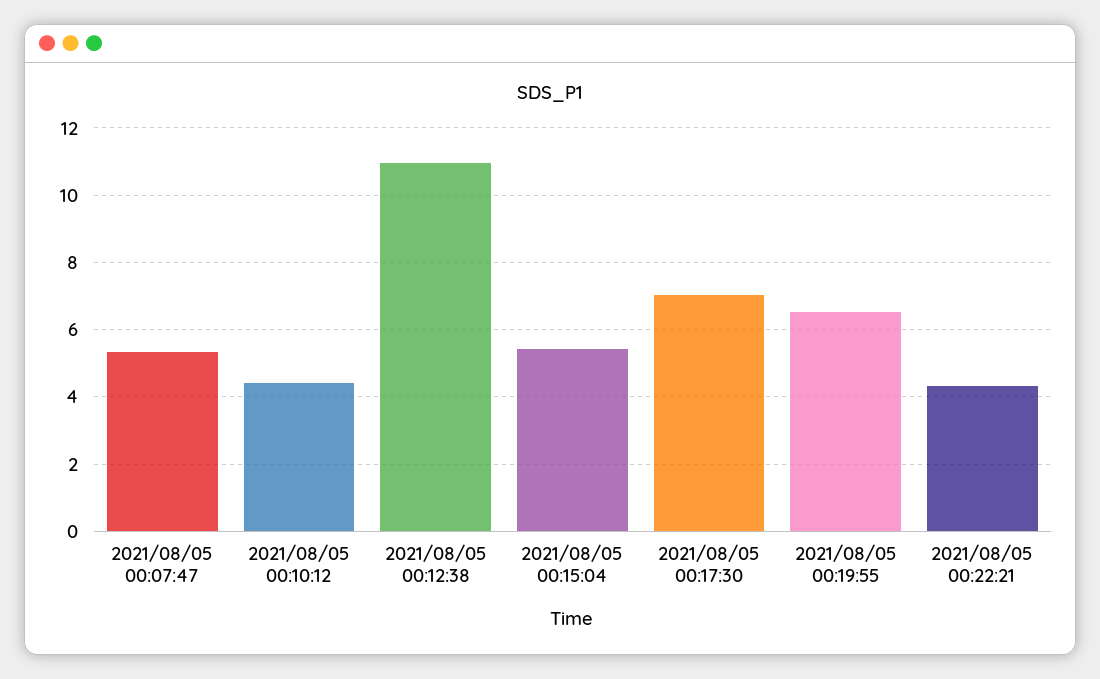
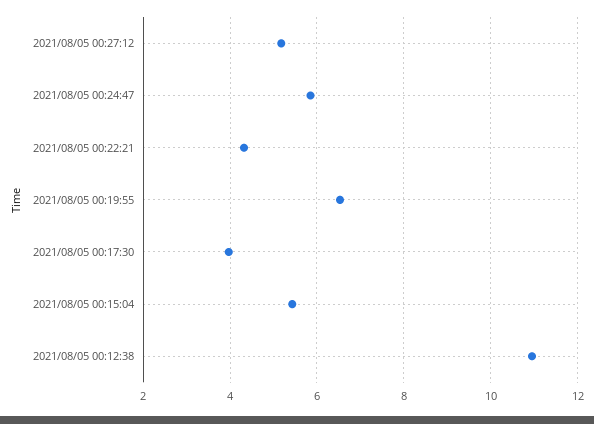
2021/08/05 00:07:47: 5.4 -> none
2021/08/05 00:10:12: 4.4 -> none
2021/08/05 00:17:30: 7 -> 4
2021/08/05 00:27:12: none -> 5.2
2021/08/05 00:24:47: none -> 5.8

